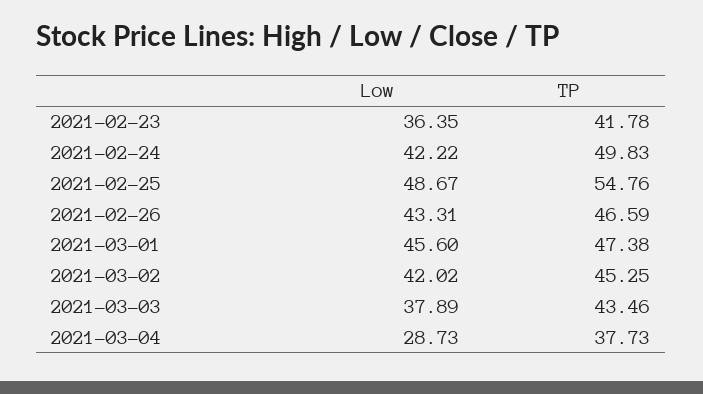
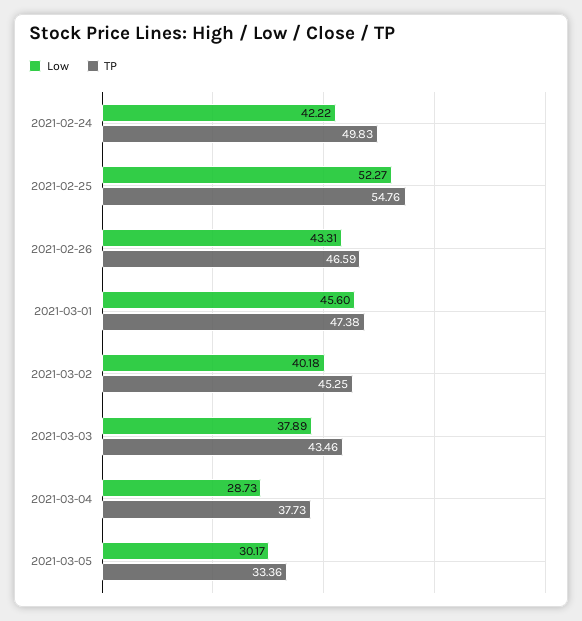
Low, 2021-02-23: 36.35 -> none
TP, 2021-02-23: 41.78 -> none
Low, 2021-02-25: 48.67 -> 52.27
Low, 2021-03-02: 42.02 -> 40.18
Low, 2021-03-05: none -> 30.17
TP, 2021-03-05: none -> 33.36

